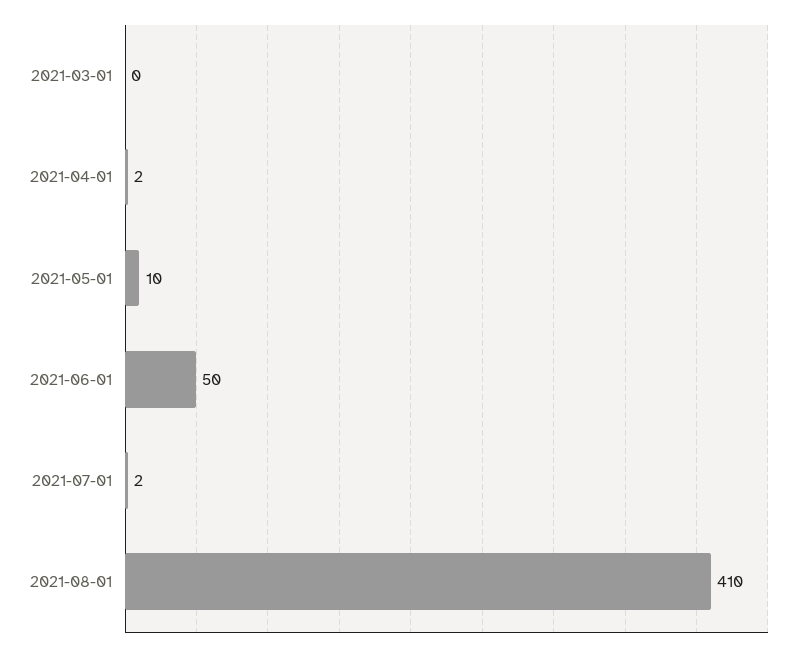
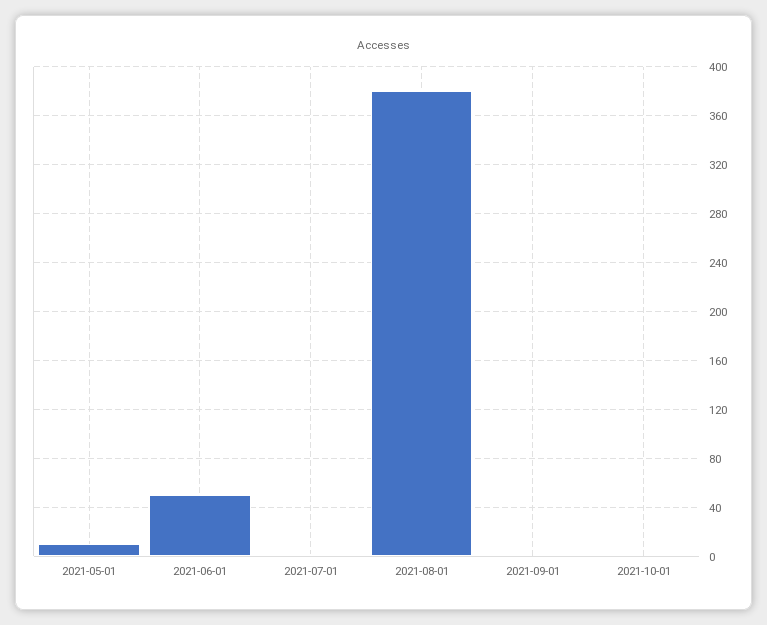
2021-03-01: 0 -> none
2021-04-01: 2 -> none
2021-08-01: 410 -> 380
2021-09-01: none -> 0
2021-10-01: none -> 0

